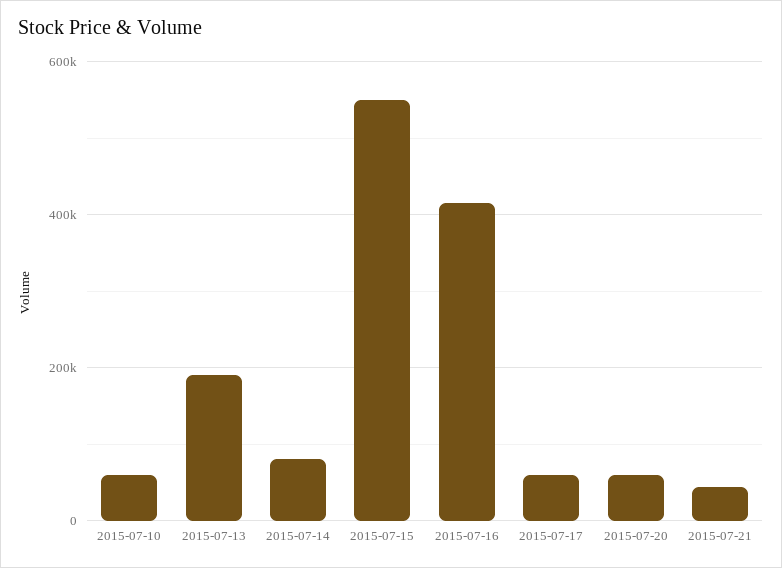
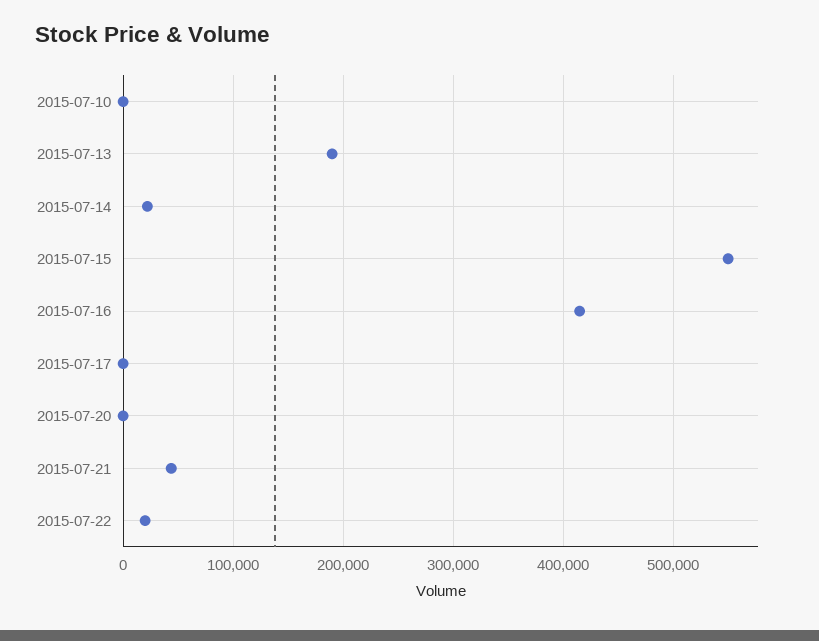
2015-07-10: 60000 -> 0
2015-07-14: 80000 -> 20000
2015-07-17: 60000 -> 0
2015-07-20: 60000 -> 0
2015-07-22: none -> 20000

